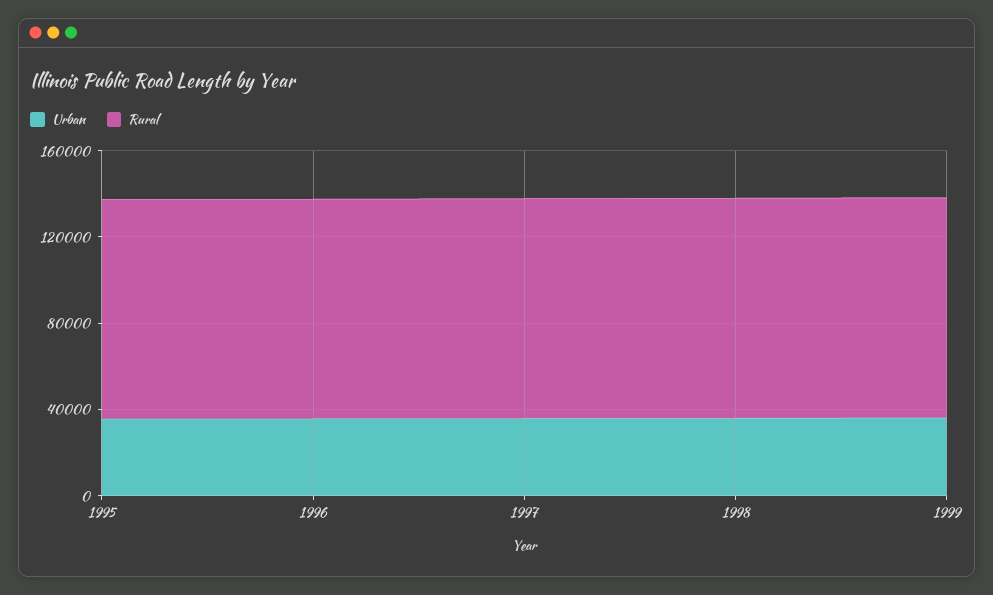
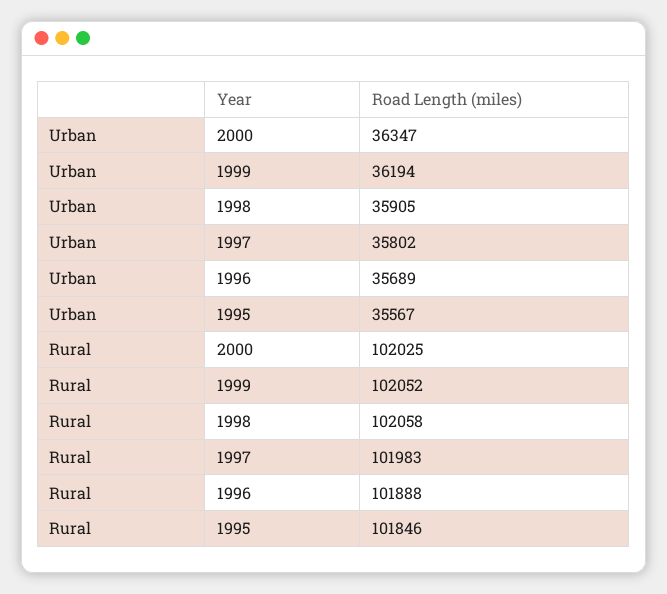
Urban, 2000: none -> 36347
Rural, 2000: none -> 102025

